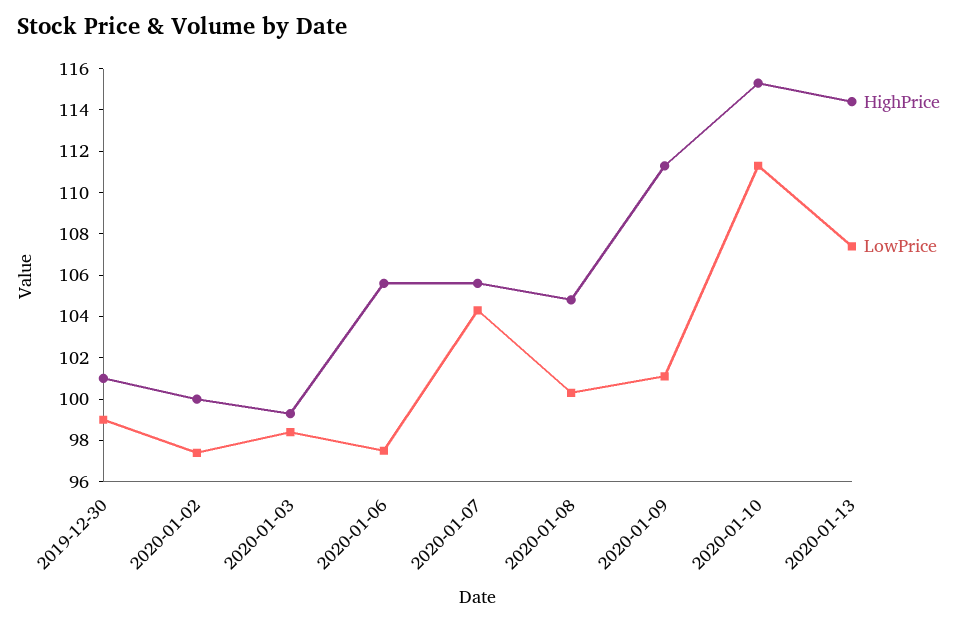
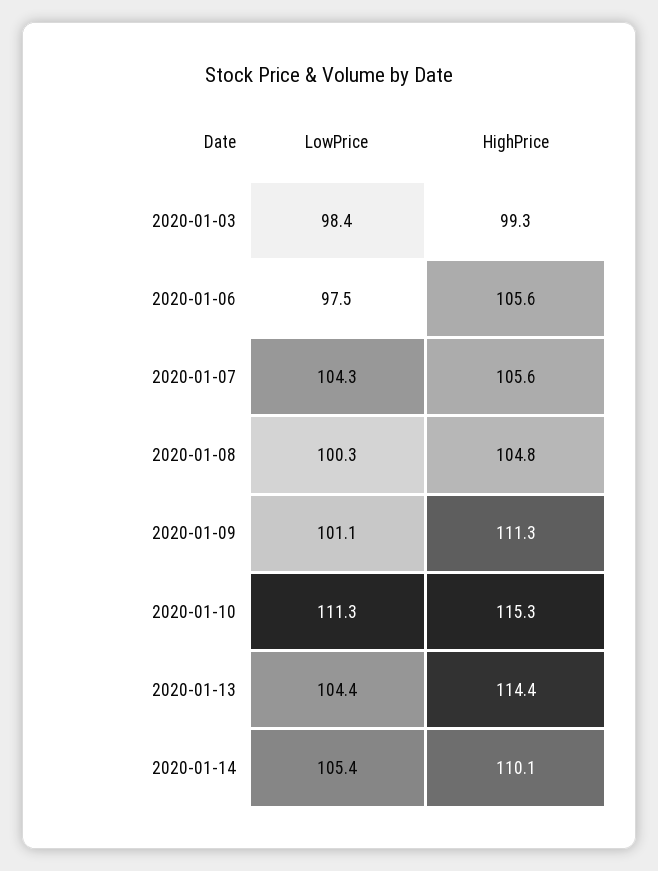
HighPrice, 2019-12-30: 101 -> none
LowPrice, 2019-12-30: 99 -> none
HighPrice, 2020-01-02: 100 -> none
LowPrice, 2020-01-02: 97.5 -> none
LowPrice, 2020-01-13: 107.5 -> 104.4
LowPrice, 2020-01-14: none -> 105.4
HighPrice, 2020-01-14: none -> 110.1

